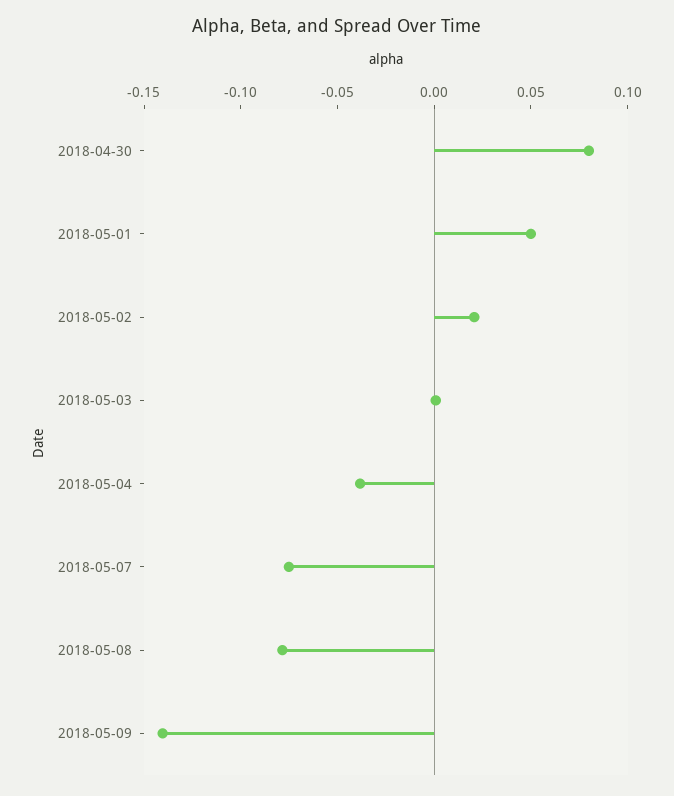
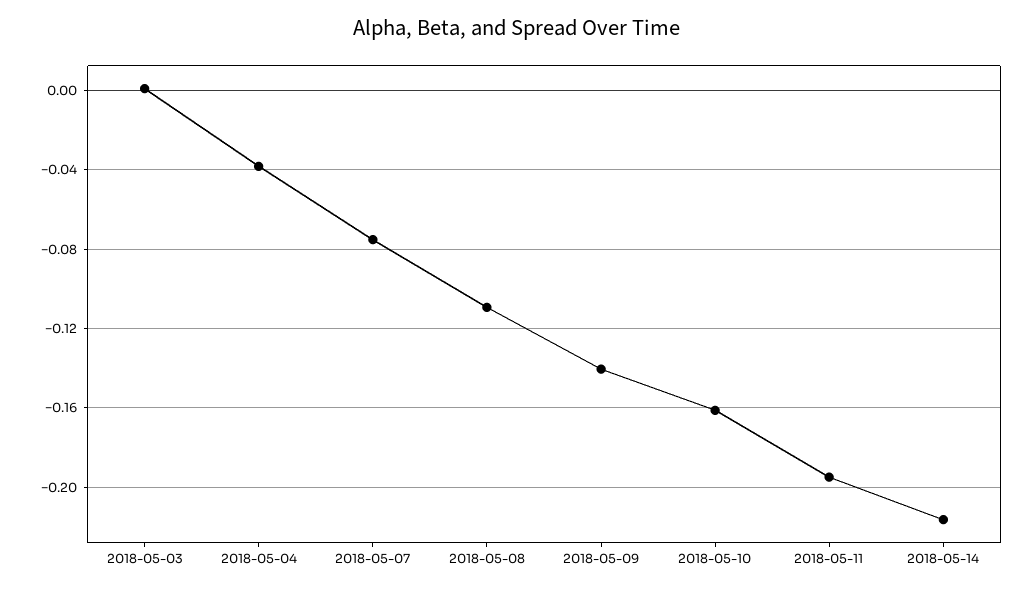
2018-04-30: 0.08 -> none
2018-05-01: 0.05 -> none
2018-05-02: 0.02 -> none
2018-05-08: -0.08 -> -0.11
2018-05-10: none -> -0.16
2018-05-11: none -> -0.195
2018-05-14: none -> -0.215

